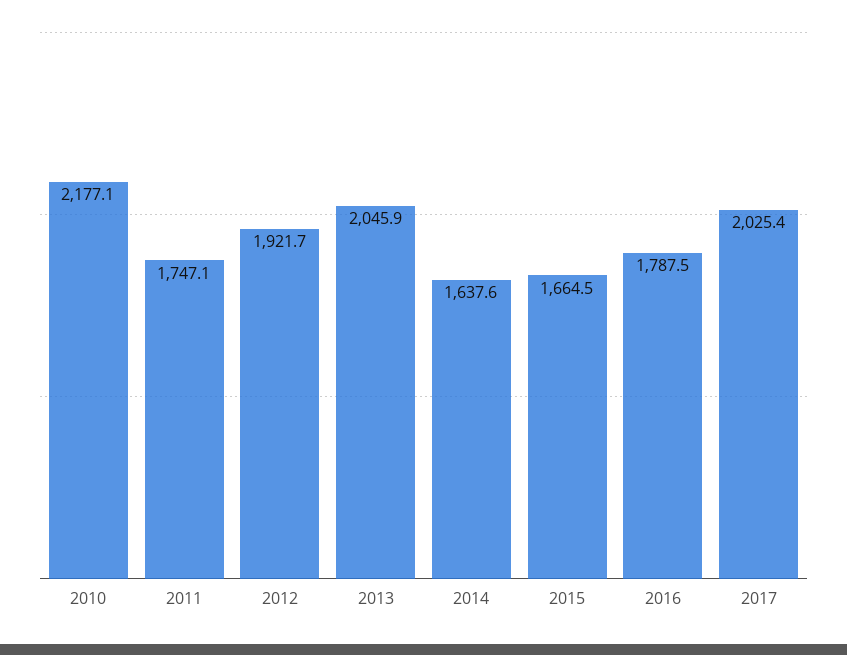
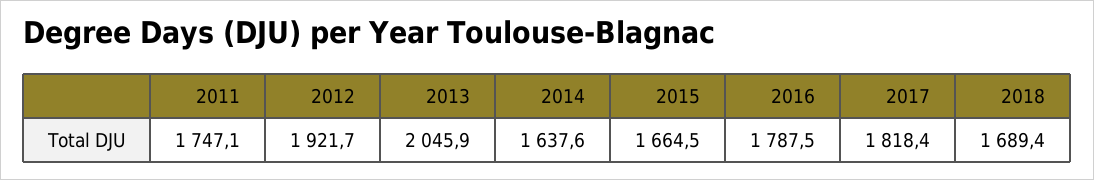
2010: 2177.1 -> none
2017: 2025.4 -> 1818.4
2018: none -> 1689.4

